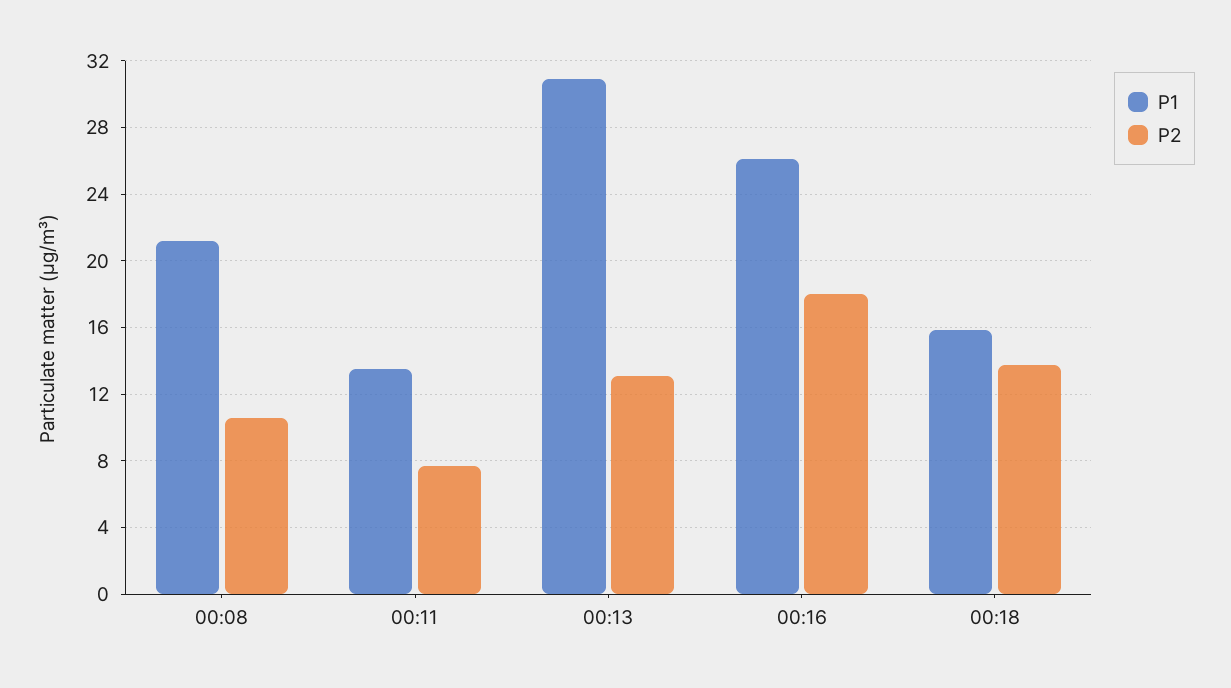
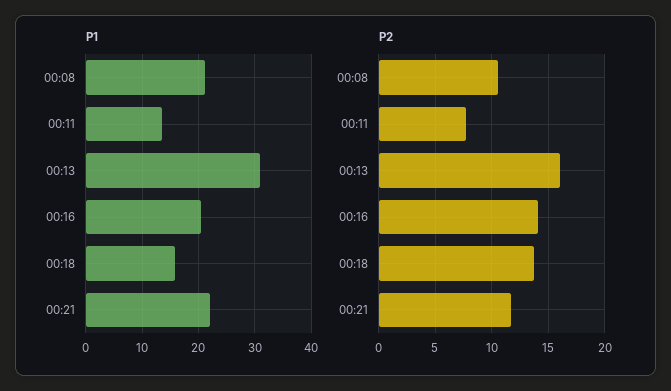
P2, 00:13: 13 -> 16
P1, 00:16: 26 -> 20
P2, 00:16: 18 -> 14
P1, 00:21: none -> 22
P2, 00:21: none -> 12

